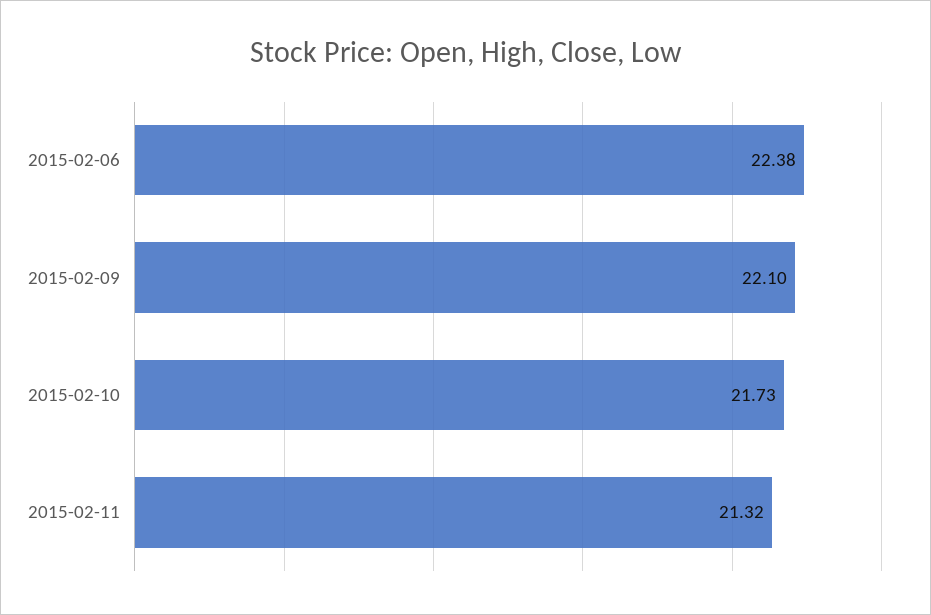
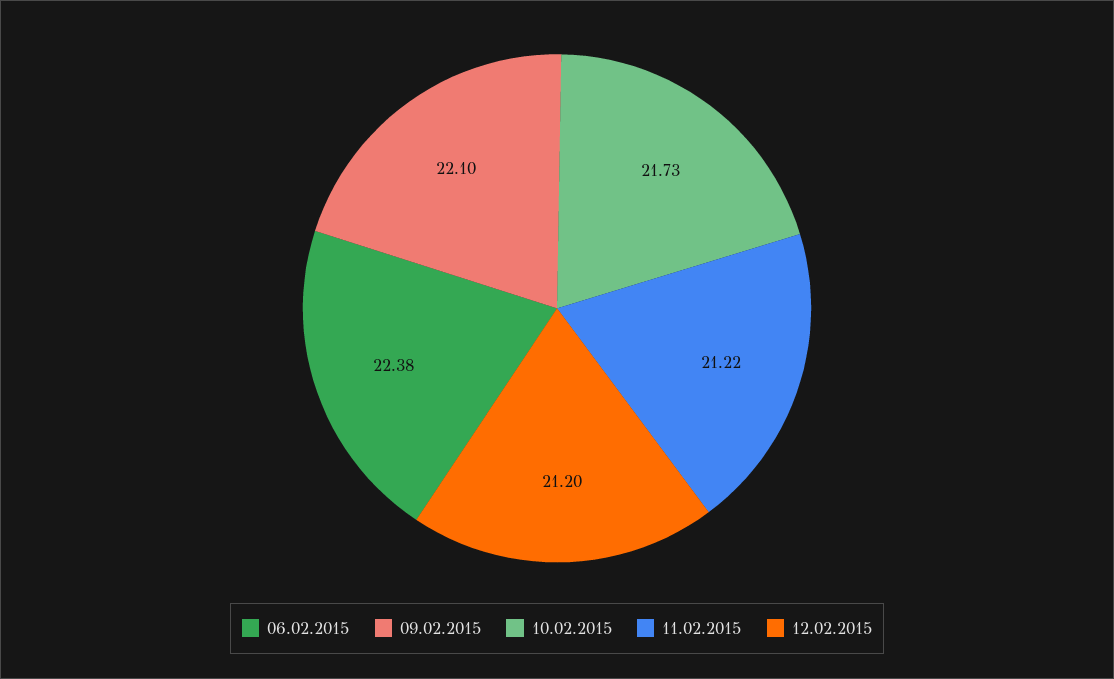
2015-02-11: 21.32 -> 21.22
12.02.2015: none -> 21.2

